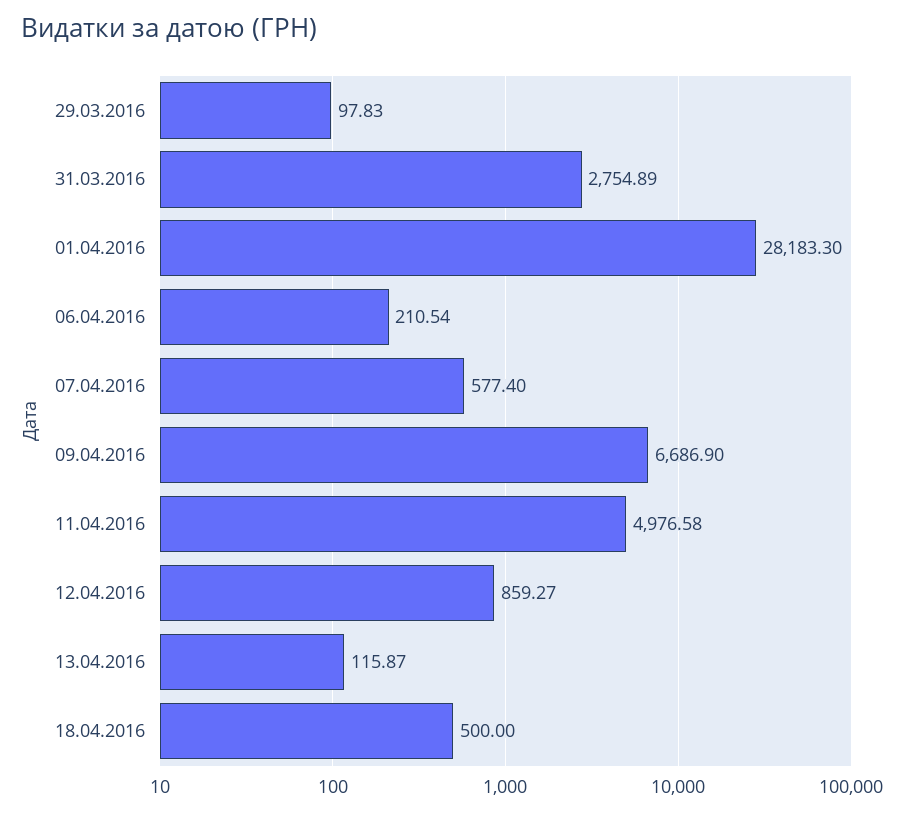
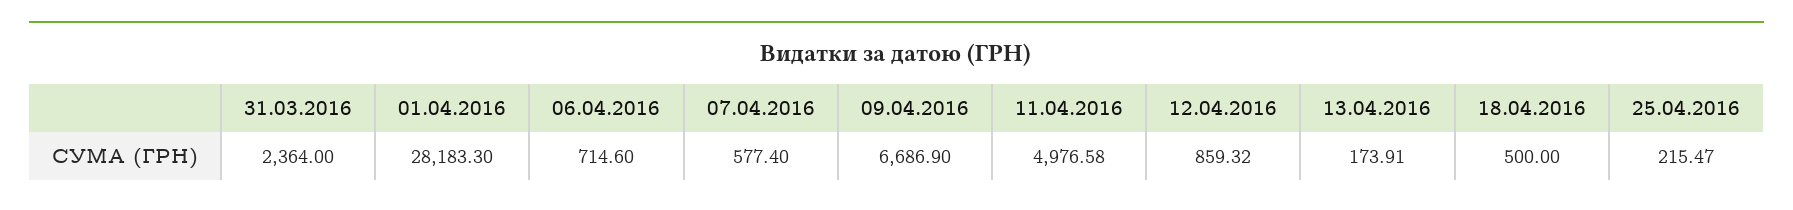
29.03.2016: 97.83 -> none
31.03.2016: 2754.89 -> 2364
06.04.2016: 210.54 -> 714.6
12.04.2016: 859.27 -> 859.32
13.04.2016: 115.87 -> 173.91
25.04.2016: none -> 215.47

